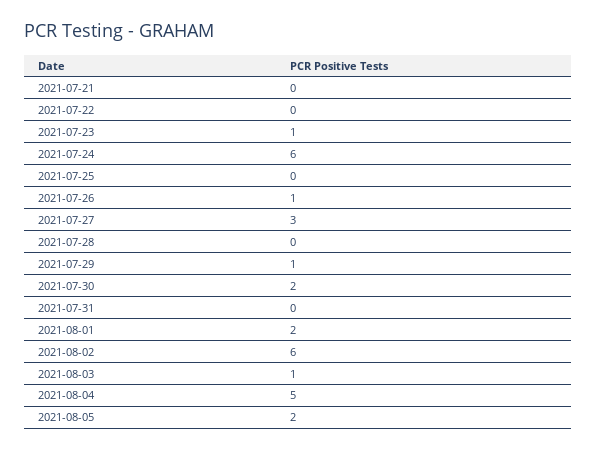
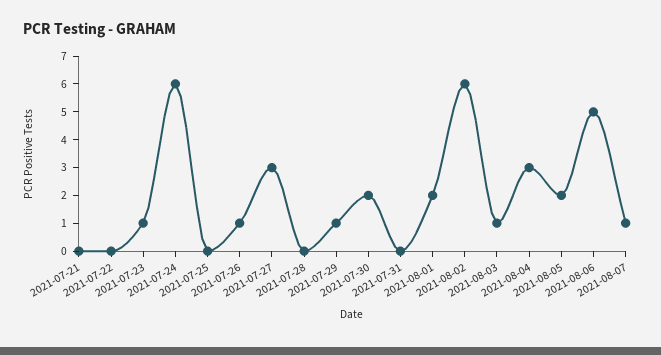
2021-08-04: 5 -> 3
2021-08-06: none -> 5
2021-08-07: none -> 1

